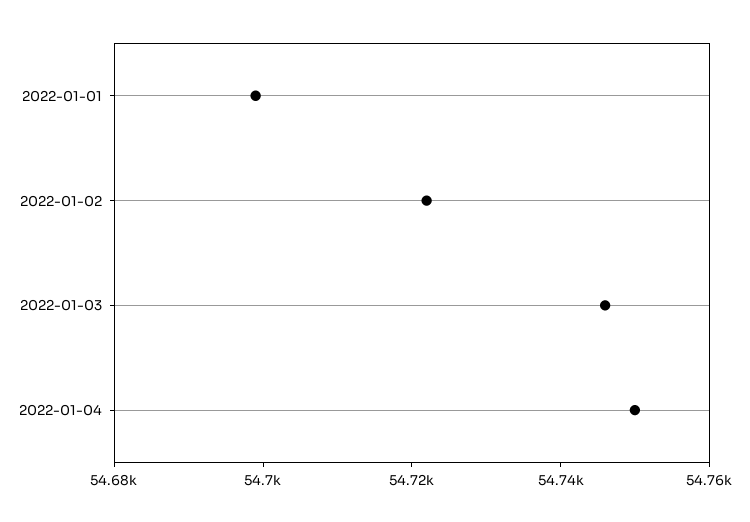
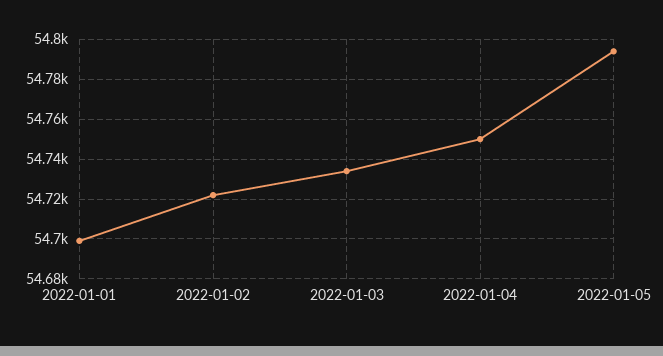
2022-01-03: 54745 -> 54735
2022-01-05: none -> 54795

